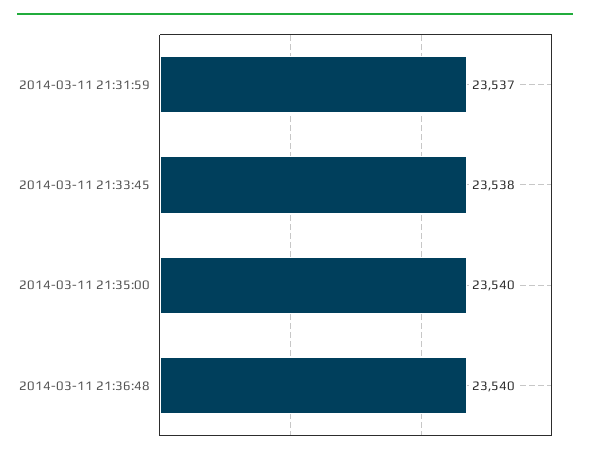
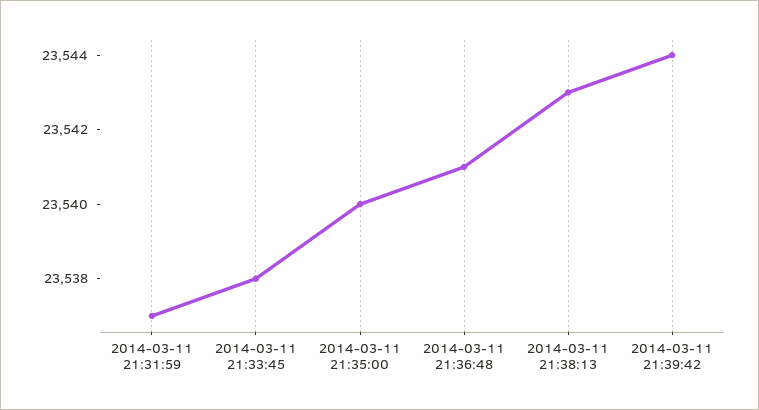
2014-03-11 21:36:48: 23540 -> 23541
2014-03-11 21:38:13: none -> 23543
2014-03-11 21:39:42: none -> 23544

